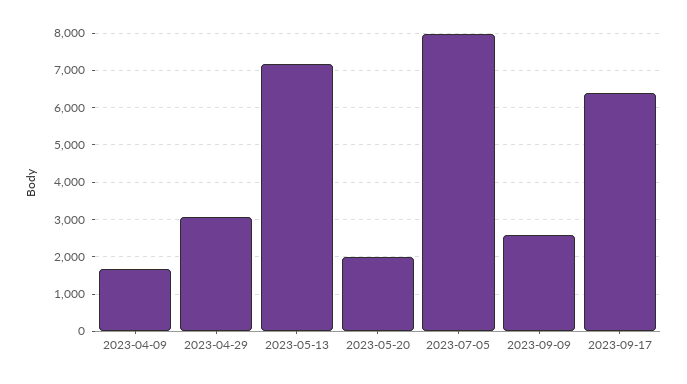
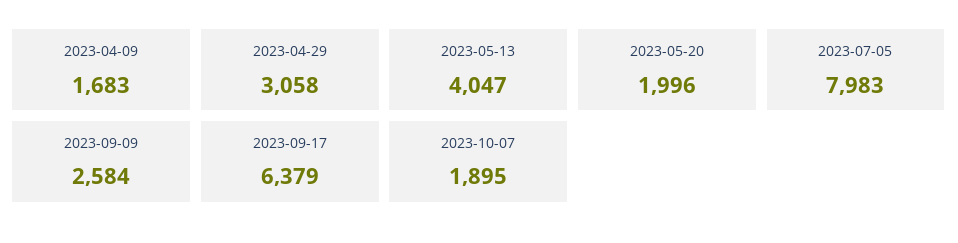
2023-05-13: 7200 -> 4047
2023-10-07: none -> 1895

